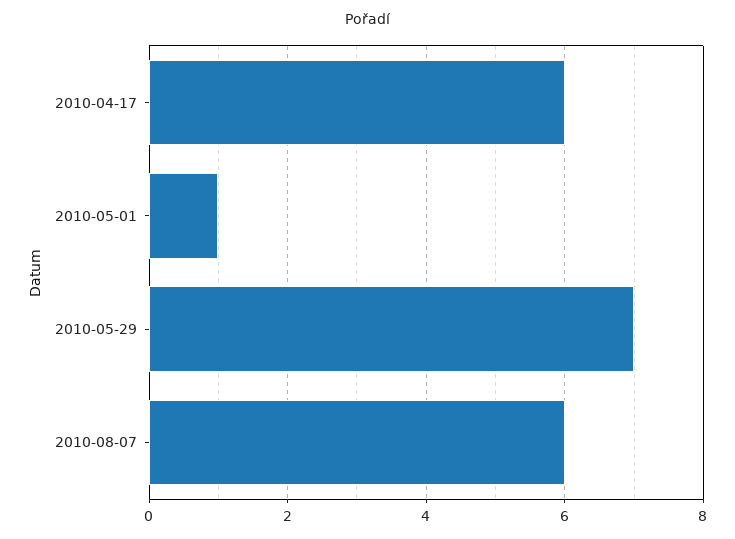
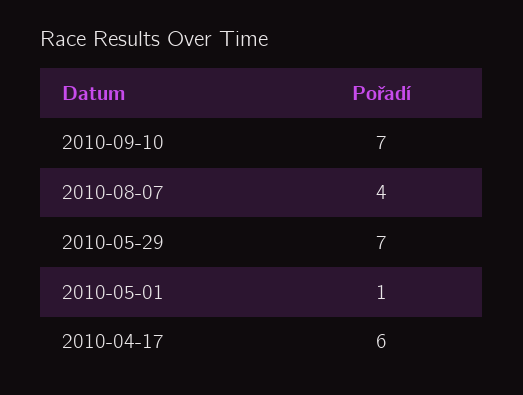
2010-08-07: 6 -> 4
2010-09-10: none -> 7

